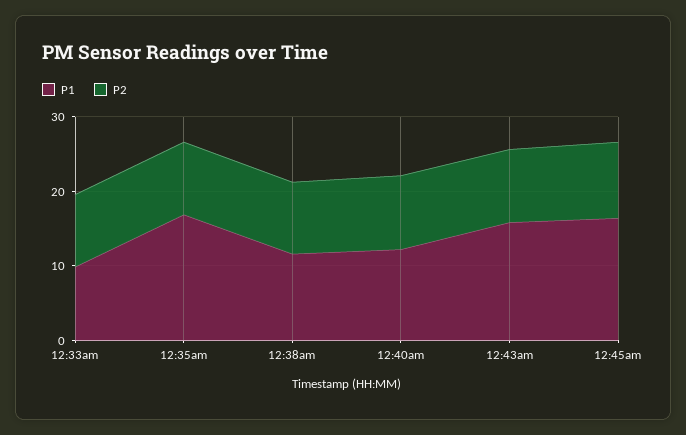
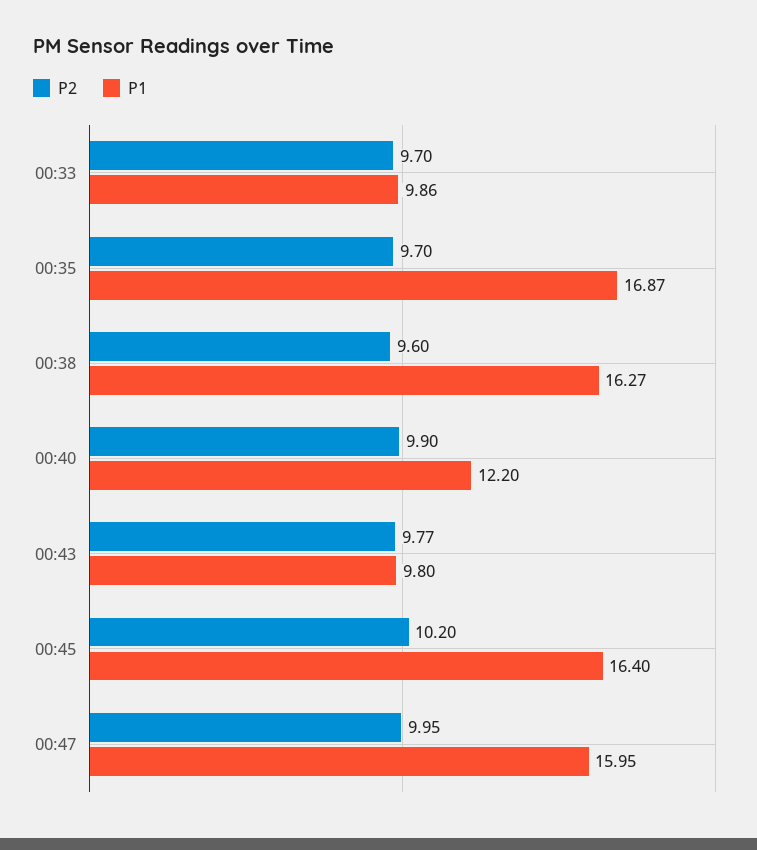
P1, 12:38am: 12 -> 16.27
P1, 12:43am: 16 -> 9.8
P2, 00:47: none -> 9.95
P1, 00:47: none -> 15.95

